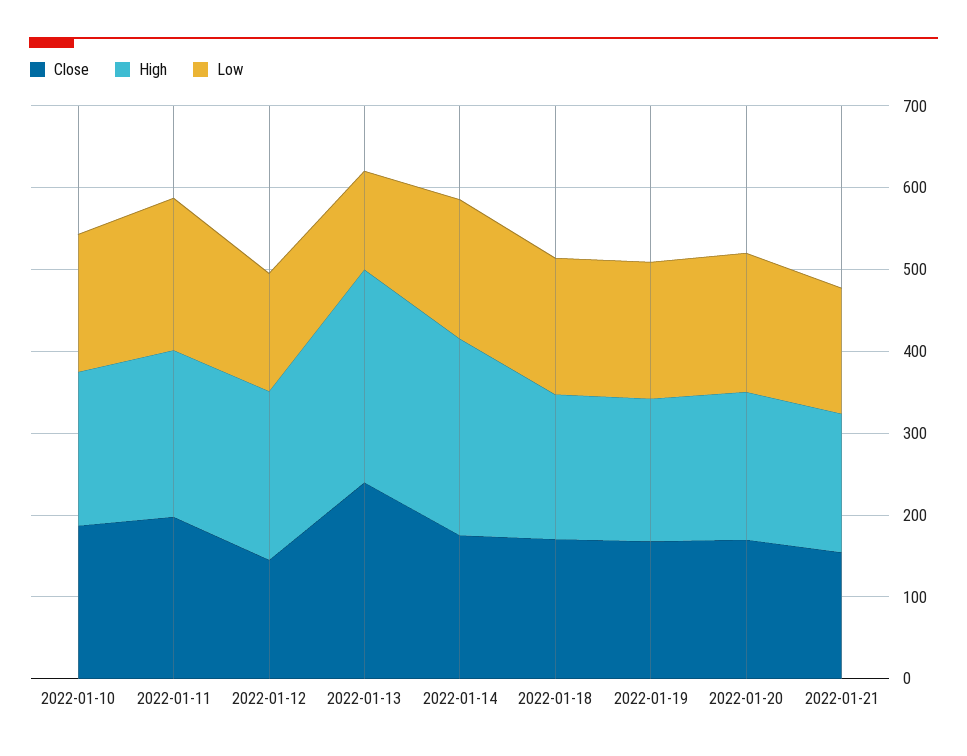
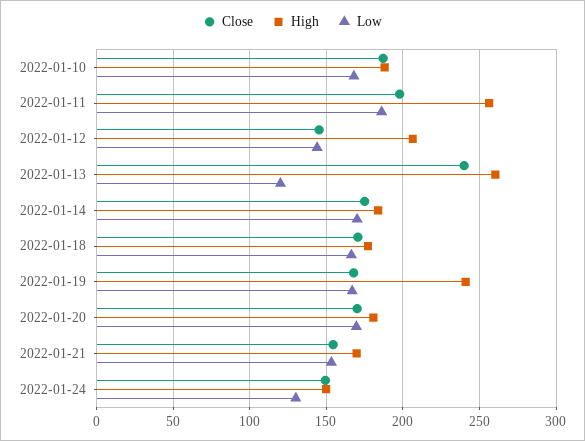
High, 2022-01-11: 200 -> 255
High, 2022-01-14: 240 -> 185
High, 2022-01-19: 180 -> 240
Close, 2022-01-24: none -> 150
High, 2022-01-24: none -> 150
Low, 2022-01-24: none -> 130

